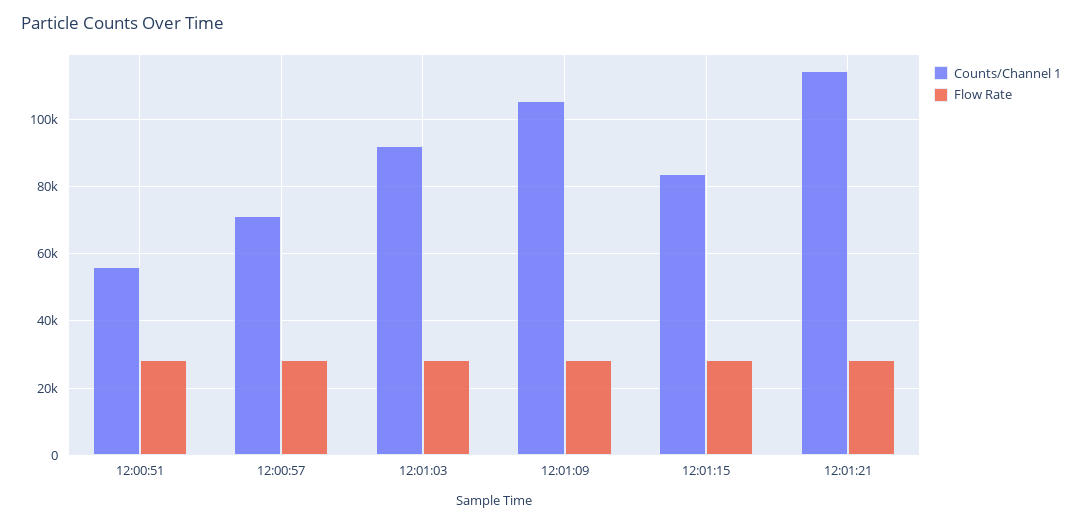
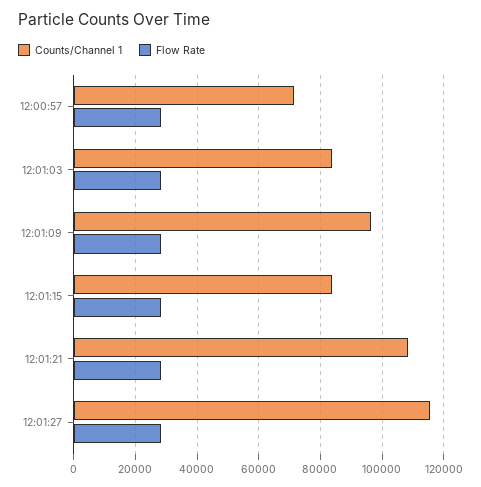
Counts/Channel 1, 12:00:51: 56000 -> none
Flow Rate, 12:00:51: 28000 -> none
Counts/Channel 1, 12:01:03: 92000 -> 84000
Counts/Channel 1, 12:01:09: 106000 -> 96000
Counts/Channel 1, 12:01:21: 114000 -> 108000
Counts/Channel 1, 12:01:27: none -> 116000
Flow Rate, 12:01:27: none -> 28000

